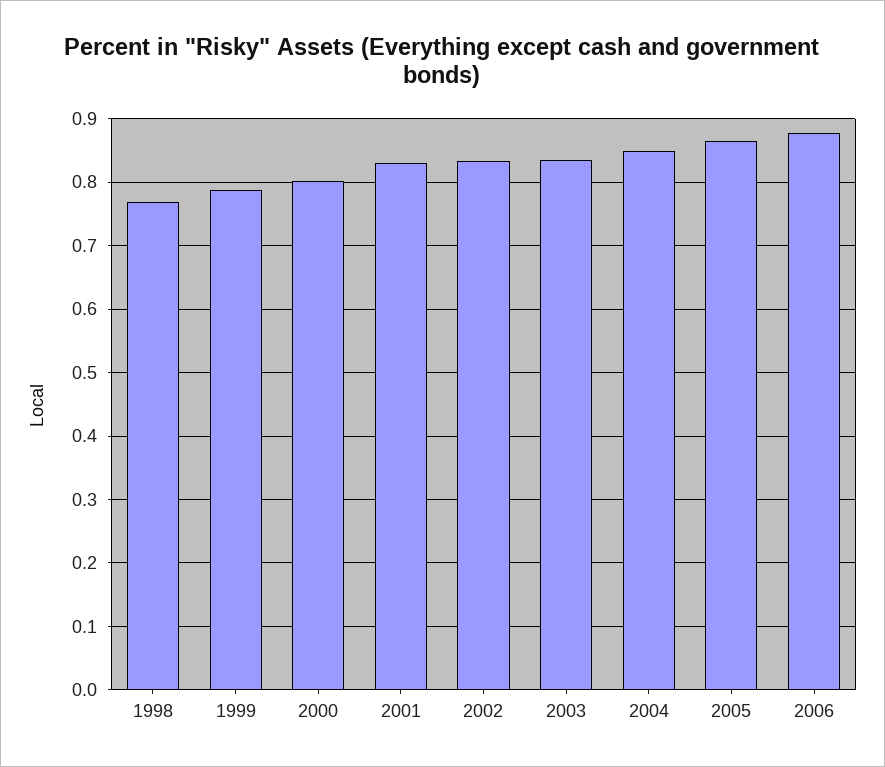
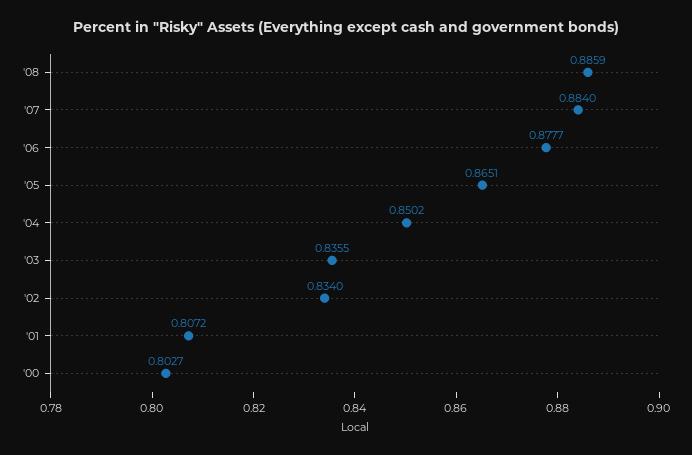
1998: 0.77 -> none
1999: 0.79 -> none
2001: 0.83 -> 0.8072
'08: none -> 0.8859
'07: none -> 0.884

